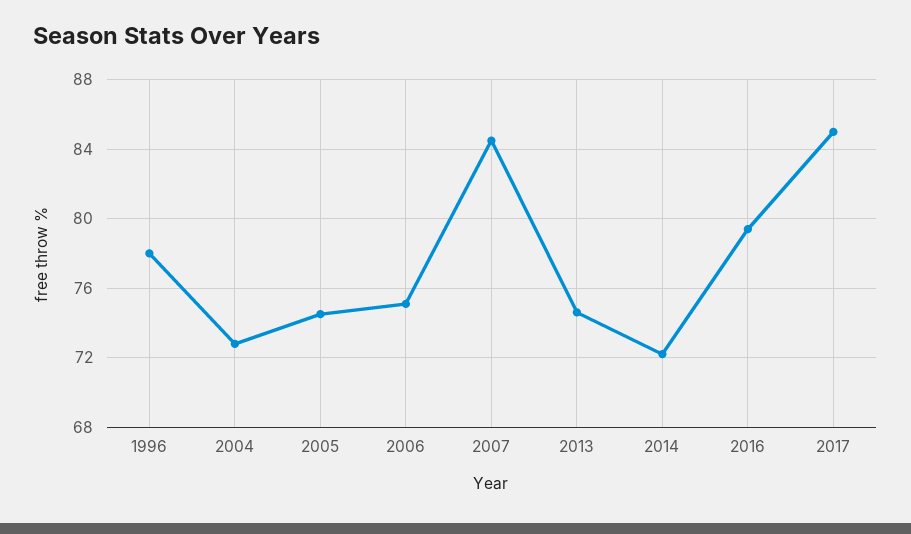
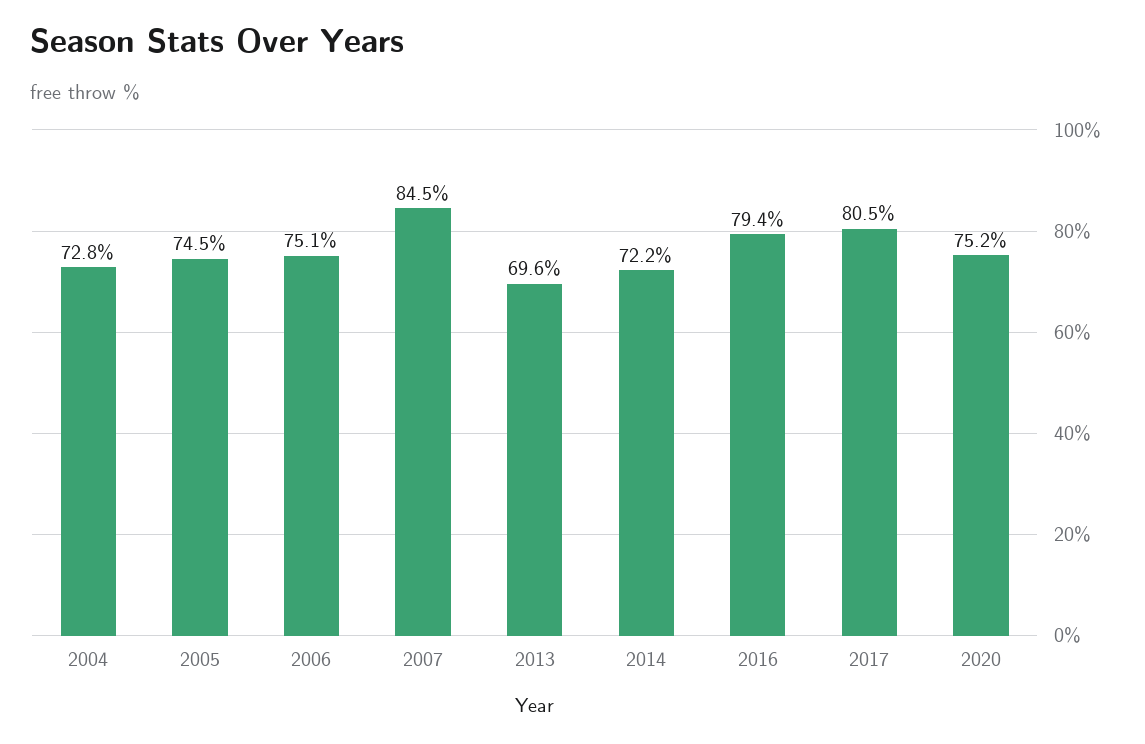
1996: 78 -> none
2013: 74.5 -> 69.6
2017: 85 -> 80.5
2020: none -> 75.2

